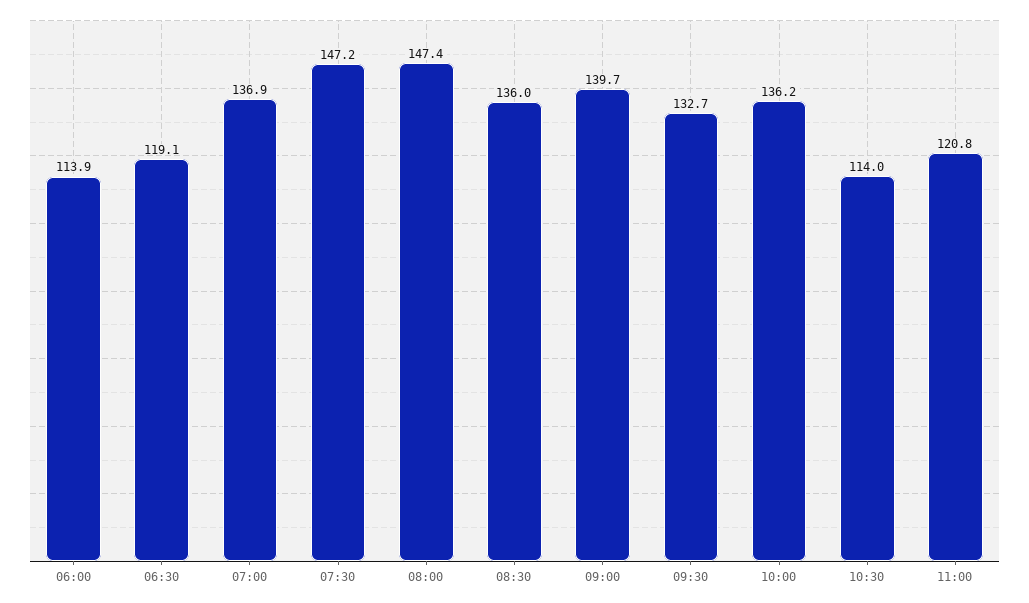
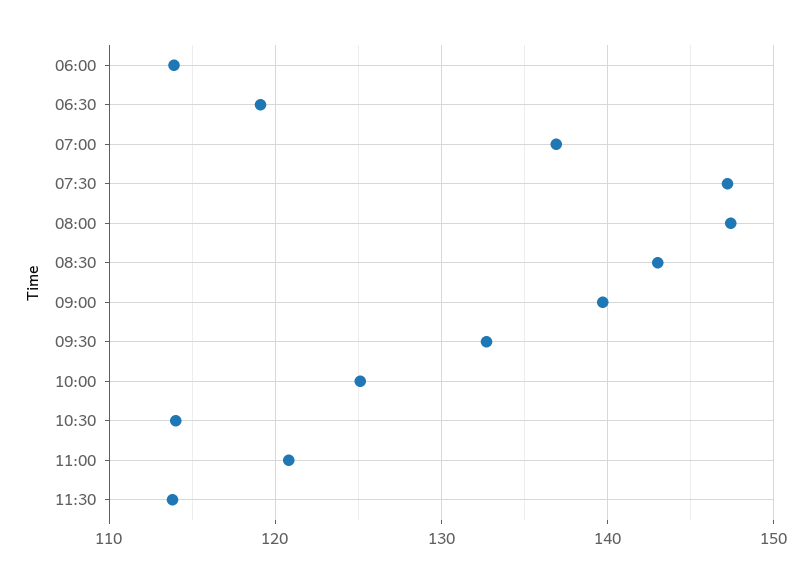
08:30: 136 -> 143
10:00: 136.2 -> 125
11:30: none -> 114

